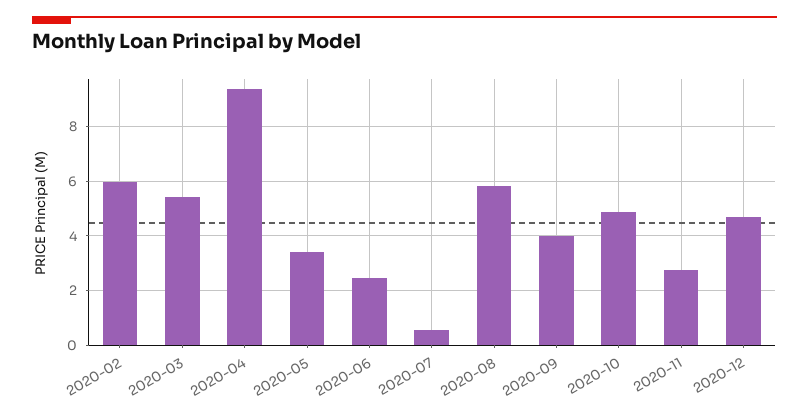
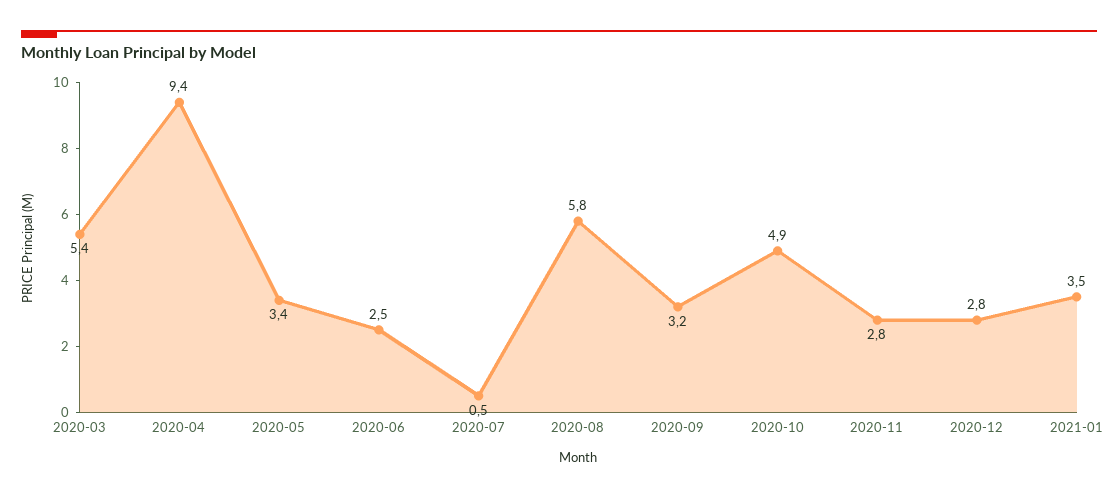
2020-02: 6 -> none
2020-09: 4 -> 3.2
2020-12: 4.75 -> 2.8
2021-01: none -> 3.5

